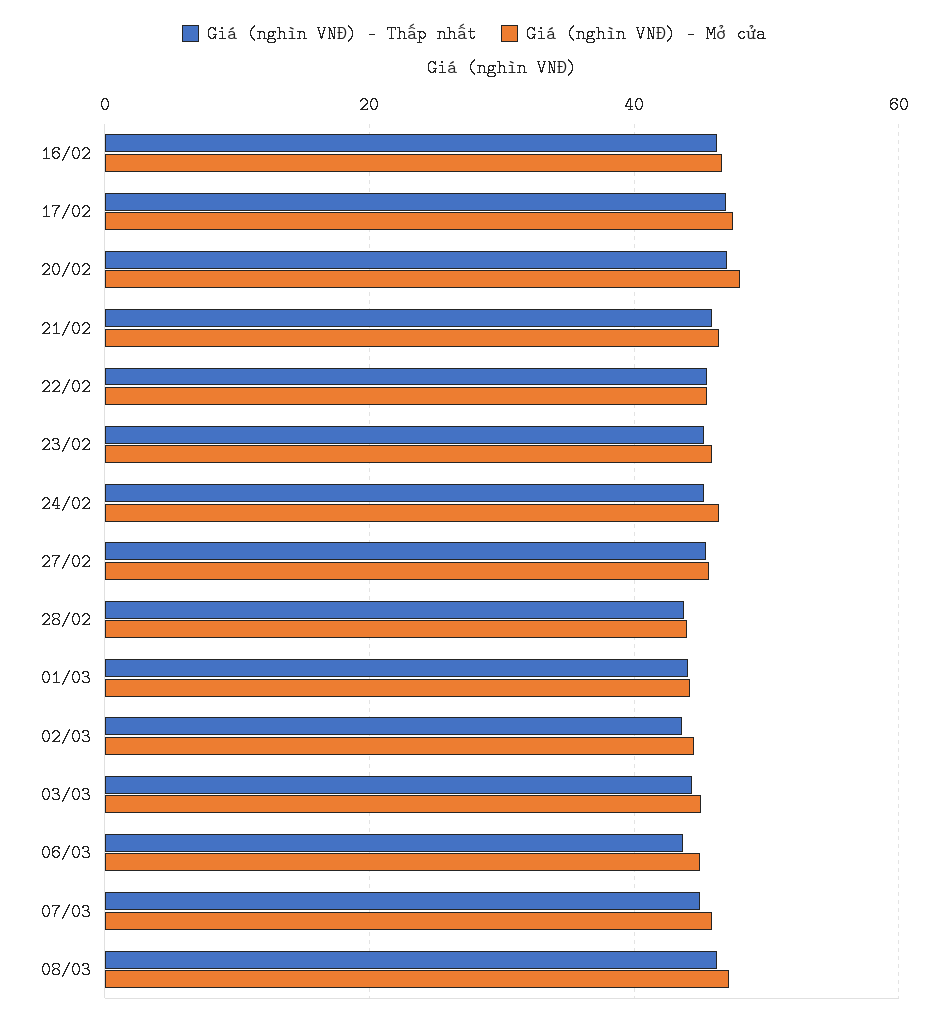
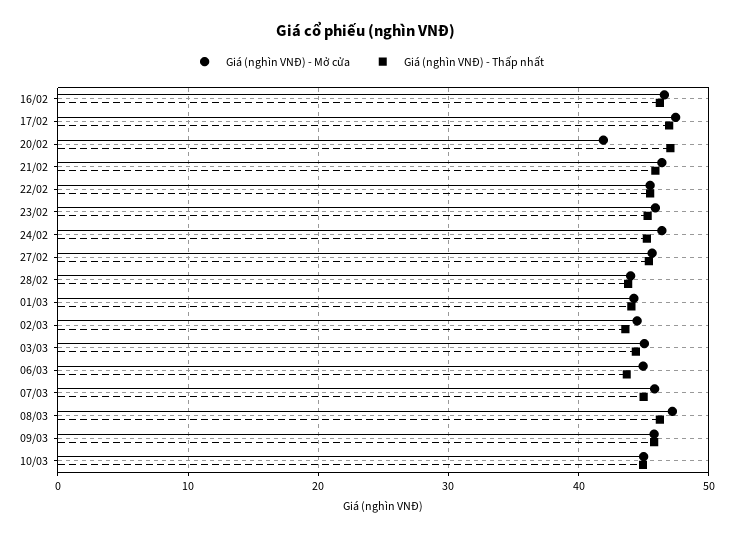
Giá (nghìn VNĐ) - Mở cửa, 20/02: 48 -> 42
Giá (nghìn VNĐ) - Mở cửa, 09/03: none -> 46
Giá (nghìn VNĐ) - Thấp nhất, 09/03: none -> 46
Giá (nghìn VNĐ) - Mở cửa, 10/03: none -> 45
Giá (nghìn VNĐ) - Thấp nhất, 10/03: none -> 45

